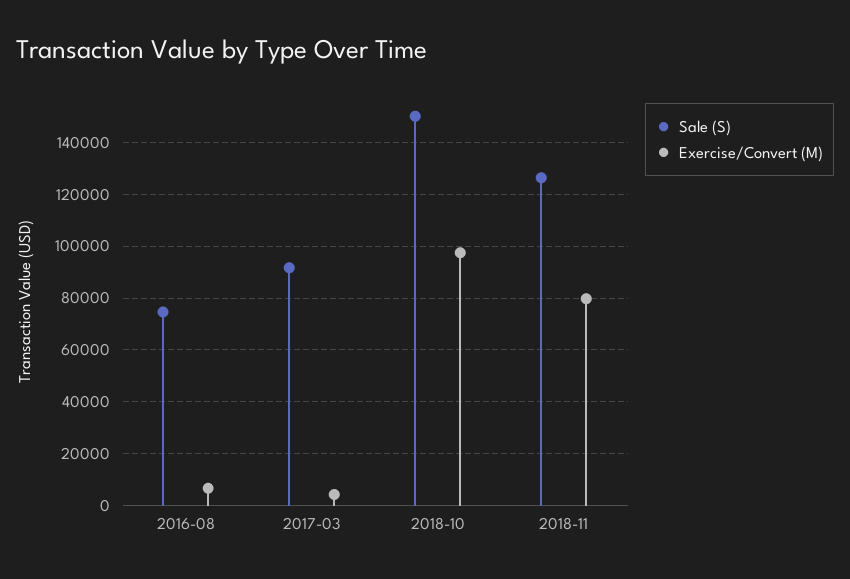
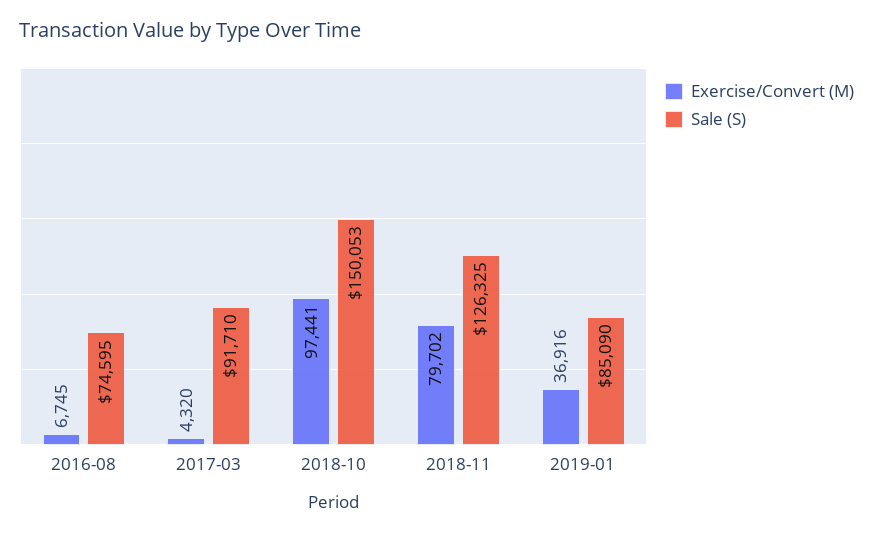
Exercise/Convert (M), 2019-01: none -> 36916
Sale (S), 2019-01: none -> 85090

